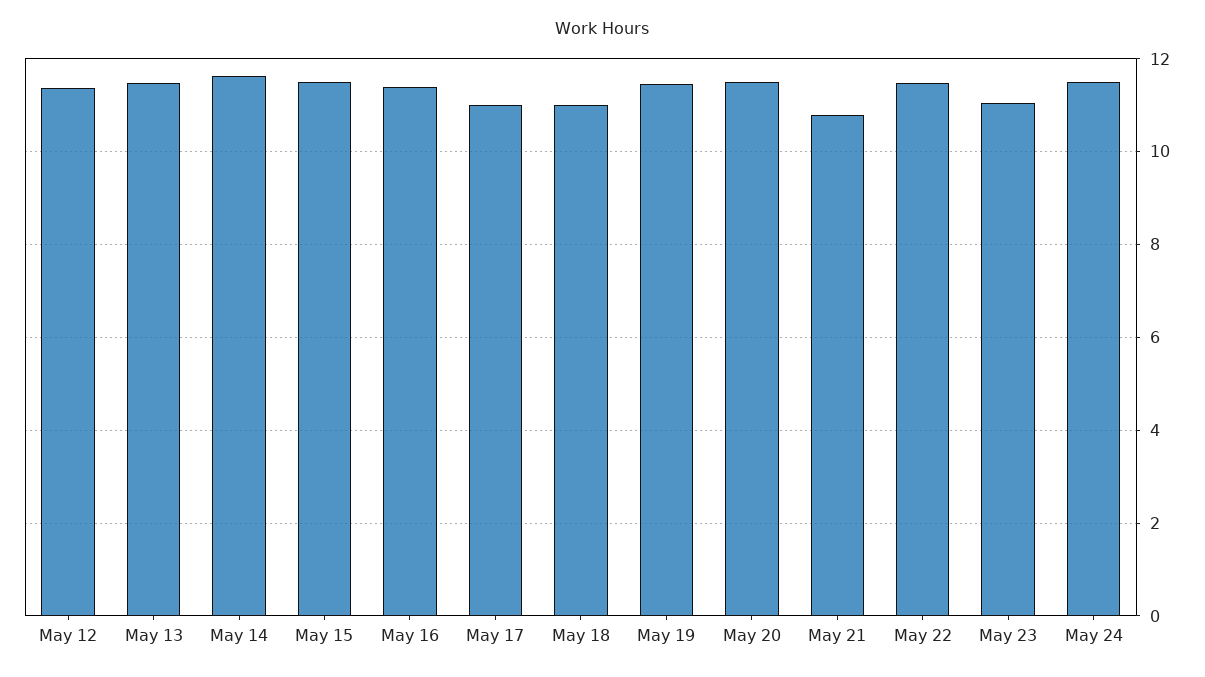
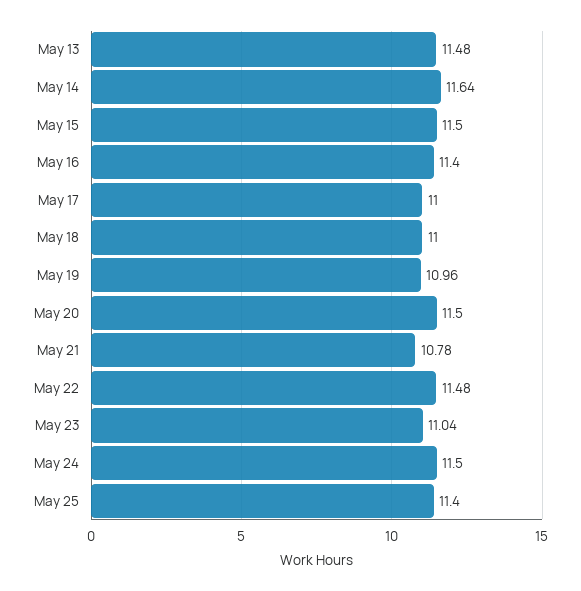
May 12: 11.4 -> none
May 19: 11.4 -> 10.96
May 25: none -> 11.4

